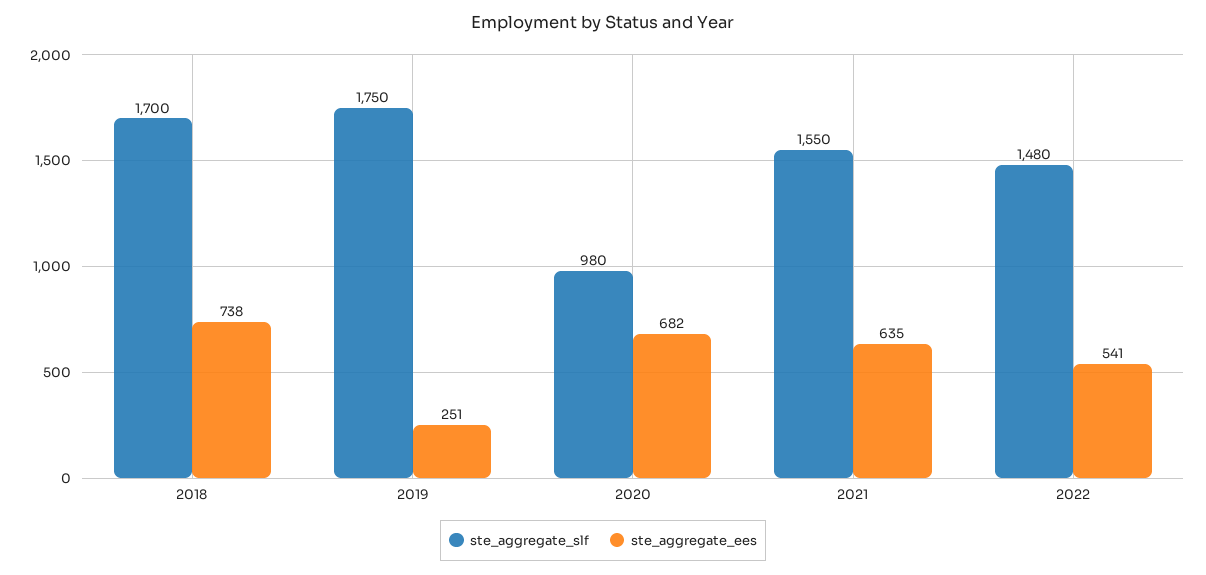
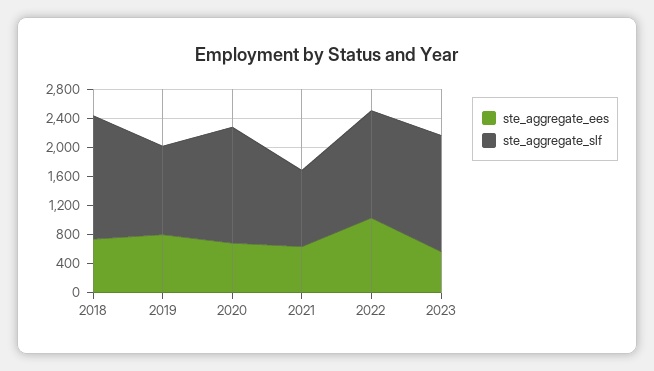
ste_aggregate_slf, 2019: 1750 -> 1200
ste_aggregate_ees, 2019: 251 -> 800
ste_aggregate_slf, 2020: 980 -> 1600
ste_aggregate_slf, 2021: 1550 -> 1000
ste_aggregate_ees, 2022: 541 -> 1000
ste_aggregate_ees, 2023: none -> 600
ste_aggregate_slf, 2023: none -> 1600

